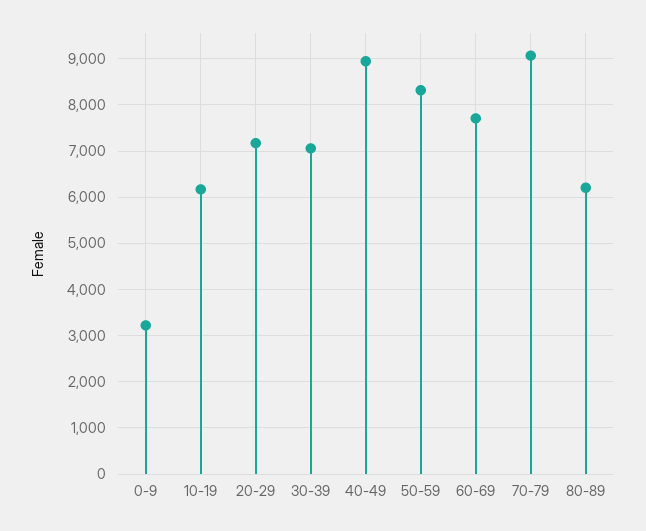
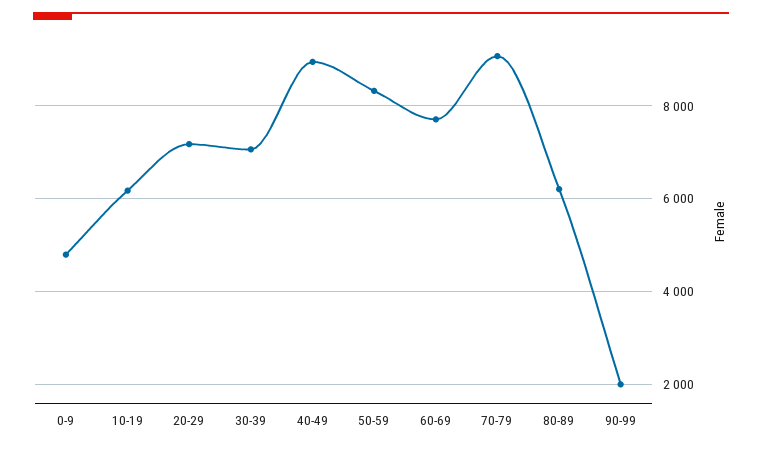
0-9: 3200 -> 4800
90-99: none -> 2000

